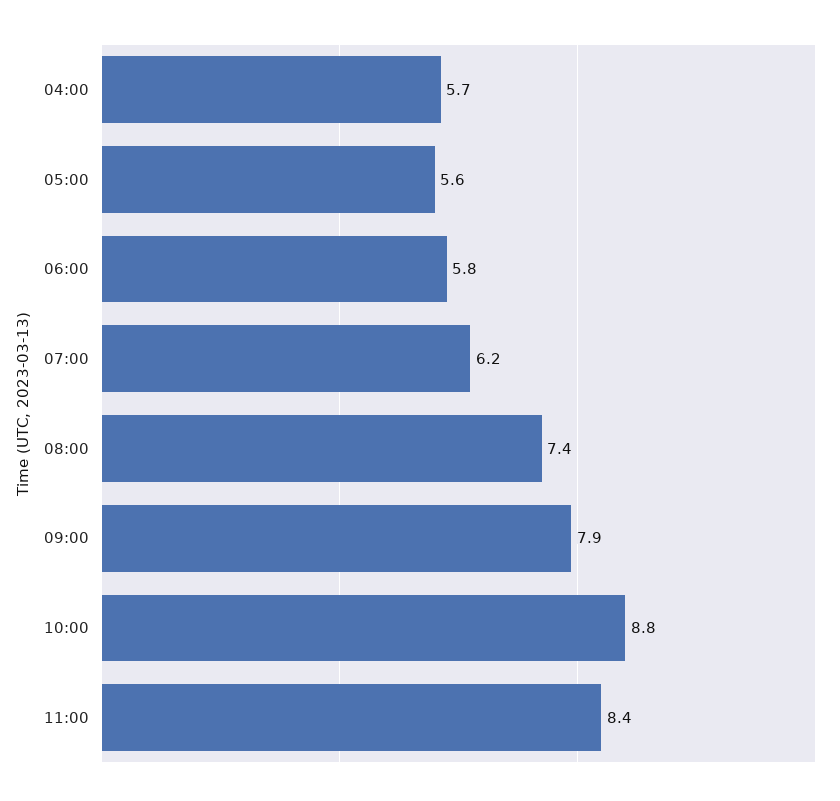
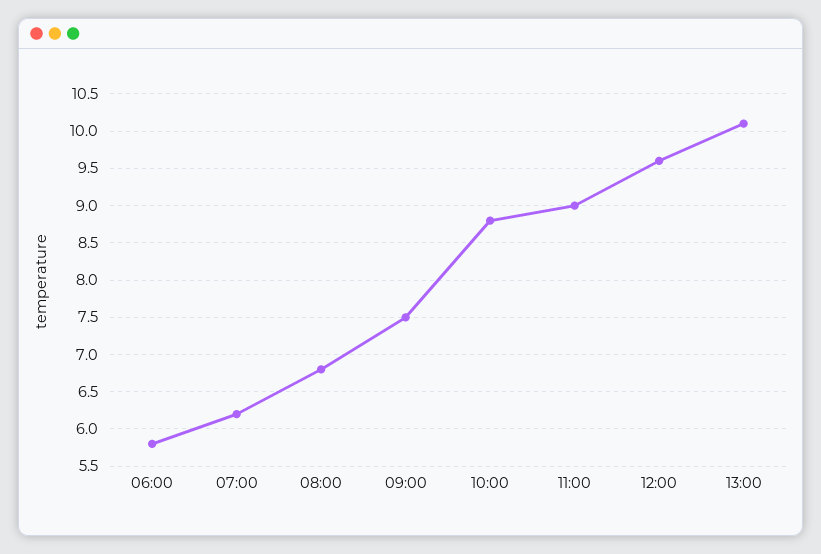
04:00: 5.7 -> none
05:00: 5.6 -> none
08:00: 7.4 -> 6.8
09:00: 7.9 -> 7.5
11:00: 8.4 -> 9
12:00: none -> 9.6
13:00: none -> 10.1

